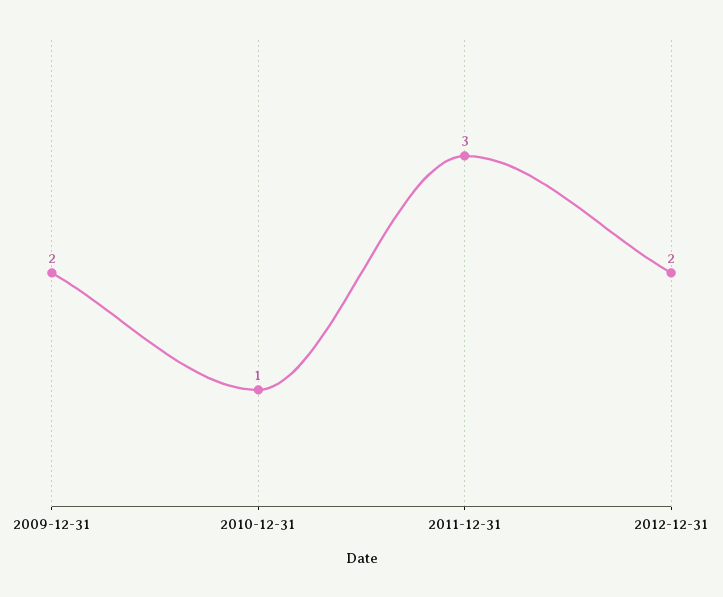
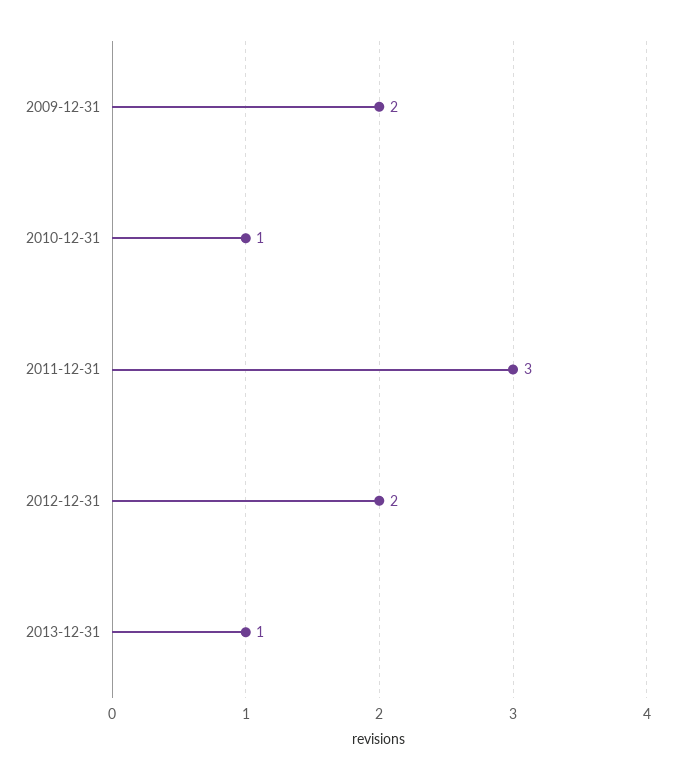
2013-12-31: none -> 1

